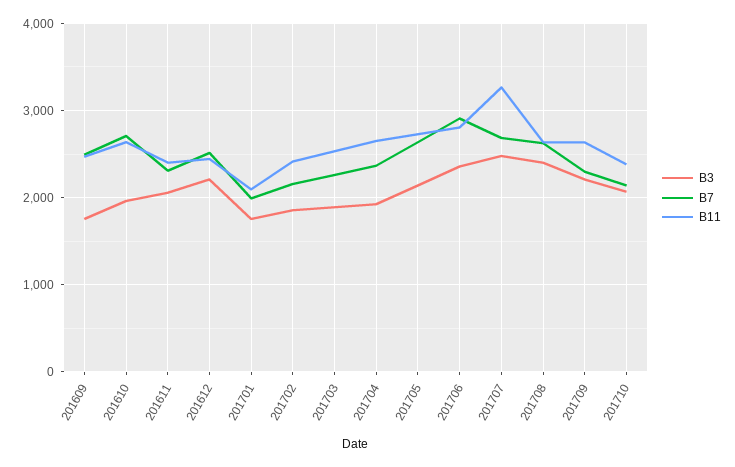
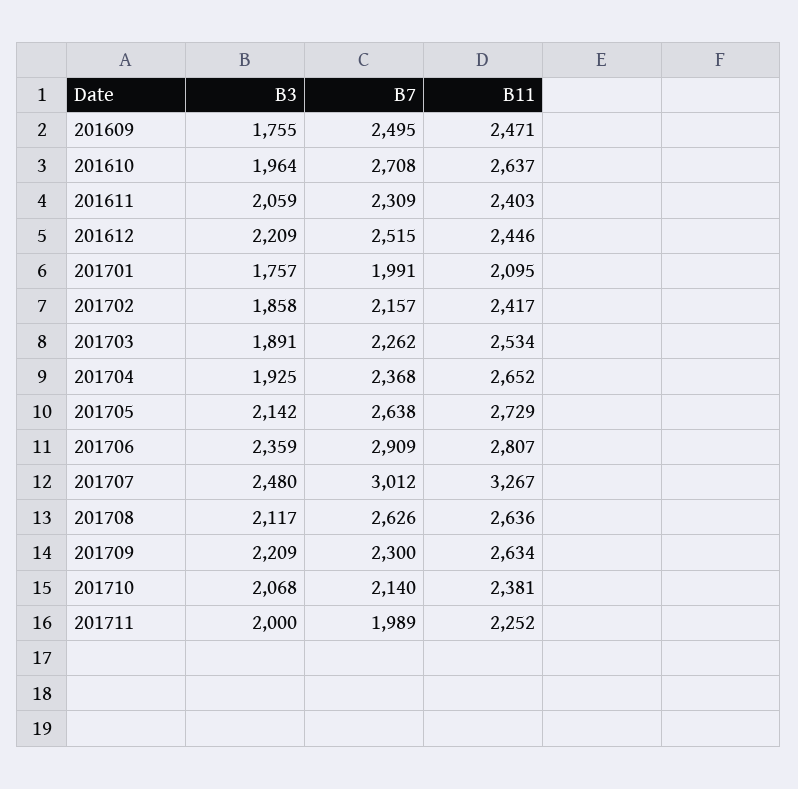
B7, 201707: 2700 -> 3012
B3, 201708: 2400 -> 2117
B3, 201711: none -> 2000
B7, 201711: none -> 1989
B11, 201711: none -> 2252

